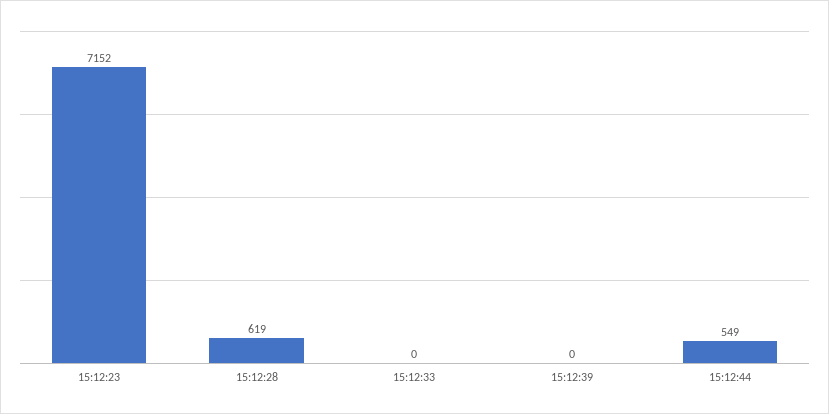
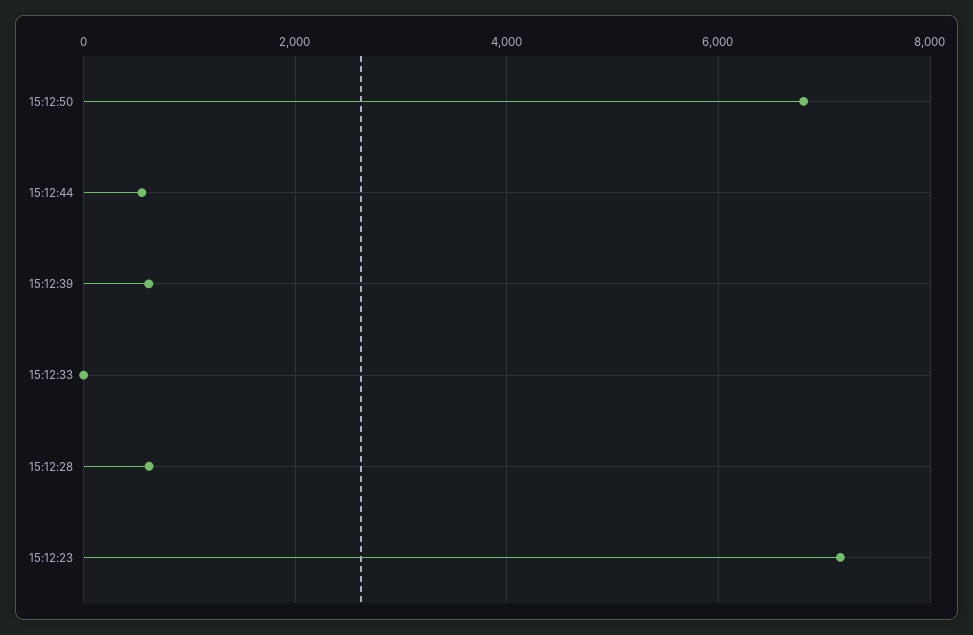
15:12:39: 0 -> 600
15:12:50: none -> 6800

